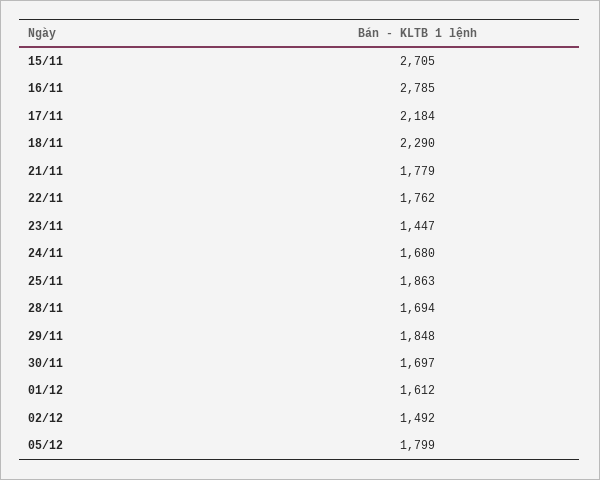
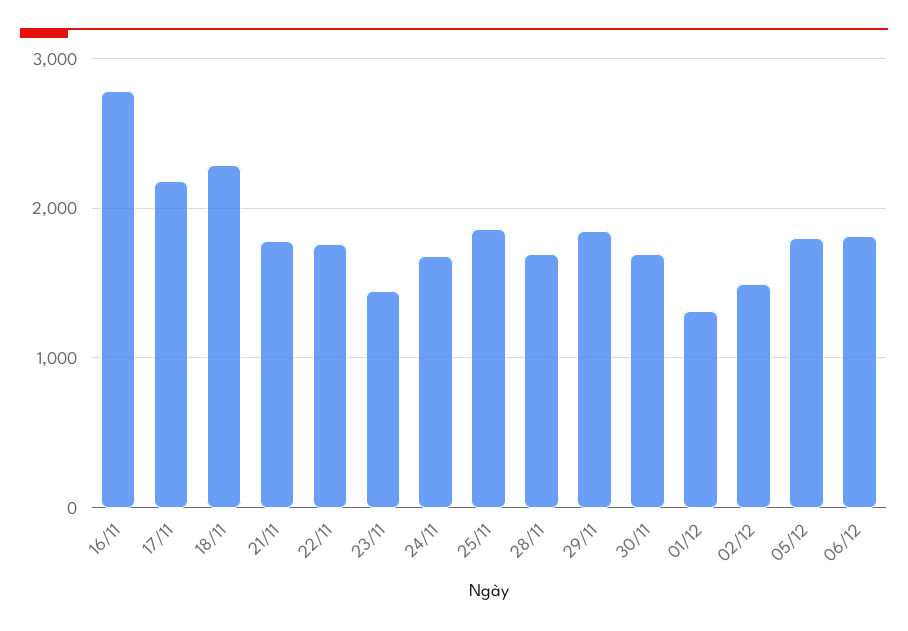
15/11: 2705 -> none
01/12: 1612 -> 1300
06/12: none -> 1800

